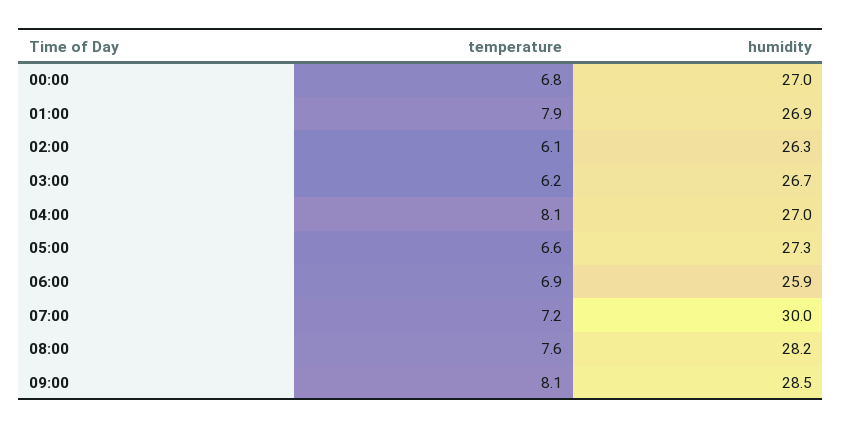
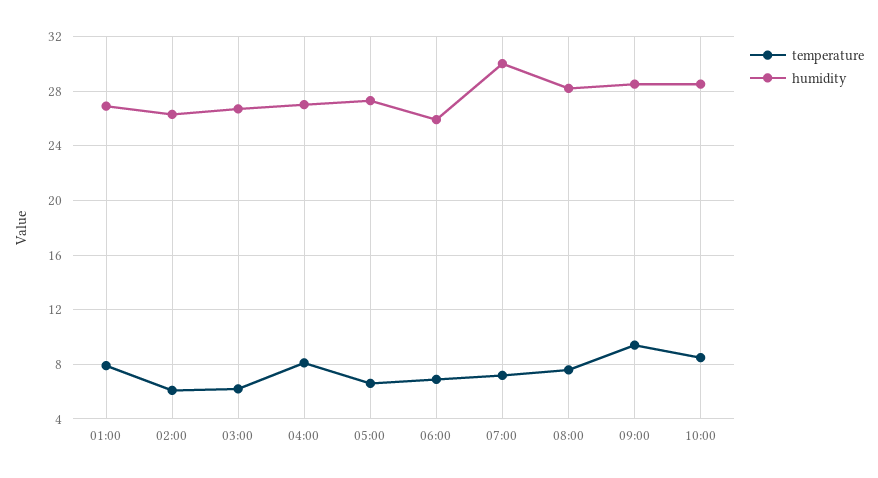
temperature, 00:00: 6.8 -> none
humidity, 00:00: 27 -> none
temperature, 09:00: 8.1 -> 9.5
temperature, 10:00: none -> 8.5
humidity, 10:00: none -> 28.5

